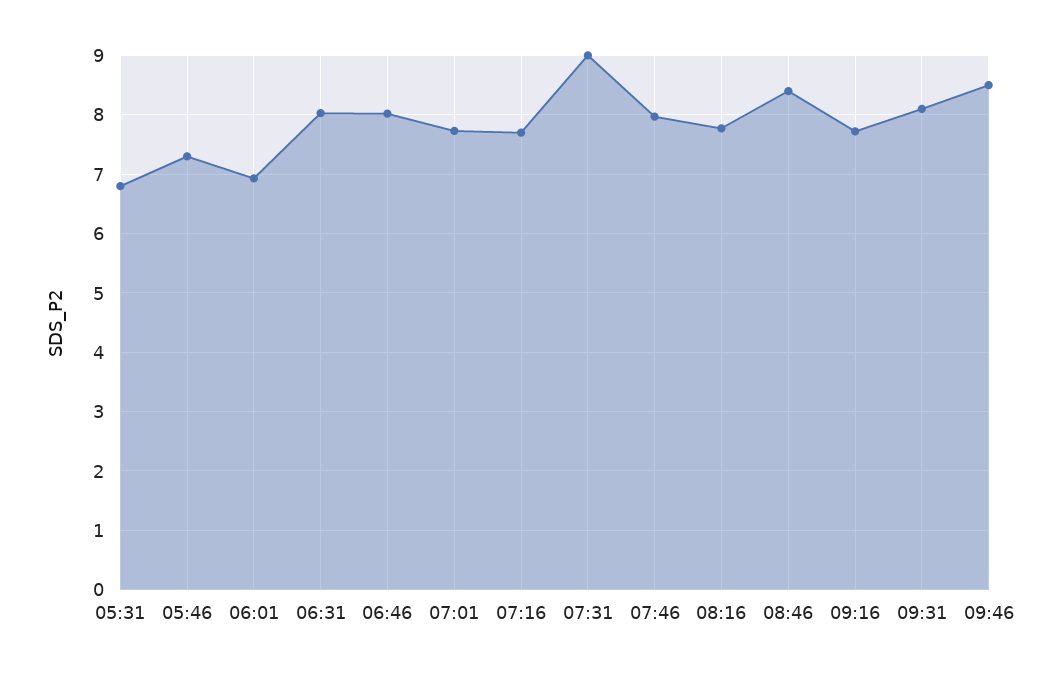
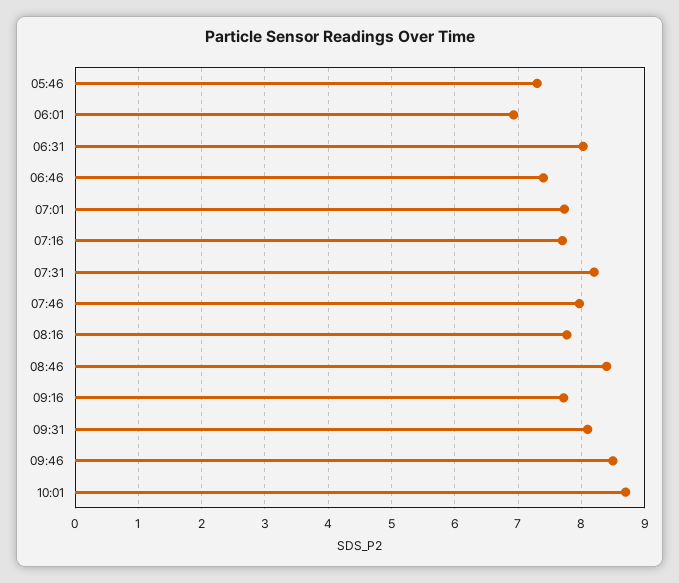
05:31: 6.8 -> none
06:46: 8 -> 7.4
07:31: 9 -> 8.2
10:01: none -> 8.7

